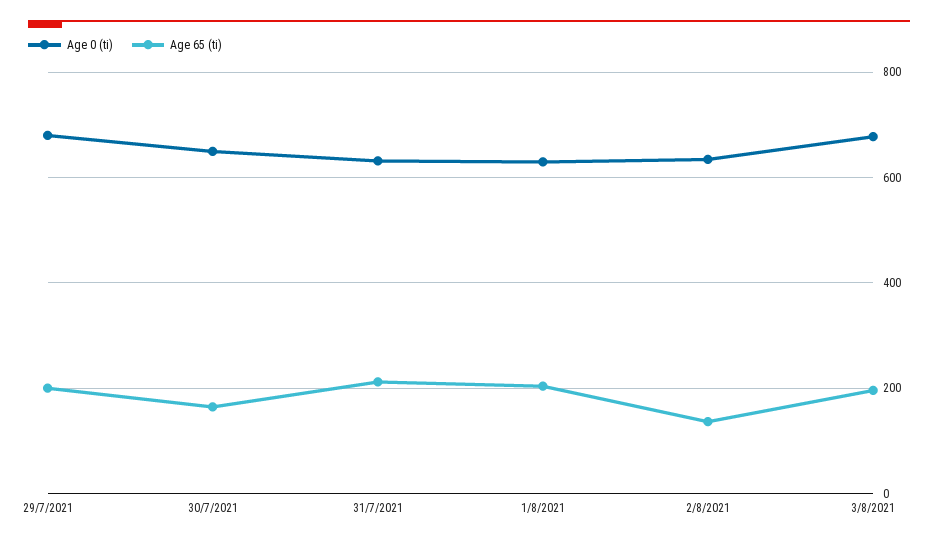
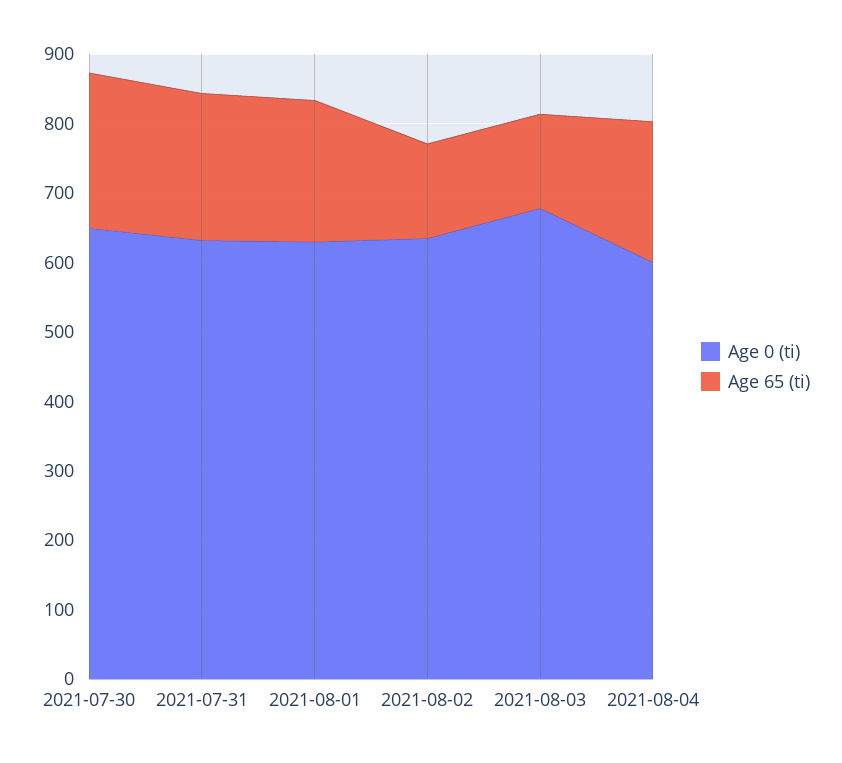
Age 0 (ti), 29/7/2021: 680 -> none
Age 65 (ti), 29/7/2021: 200 -> none
Age 65 (ti), 30/7/2021: 160 -> 220
Age 65 (ti), 3/8/2021: 200 -> 140
Age 0 (ti), 2021-08-04: none -> 600
Age 65 (ti), 2021-08-04: none -> 200

